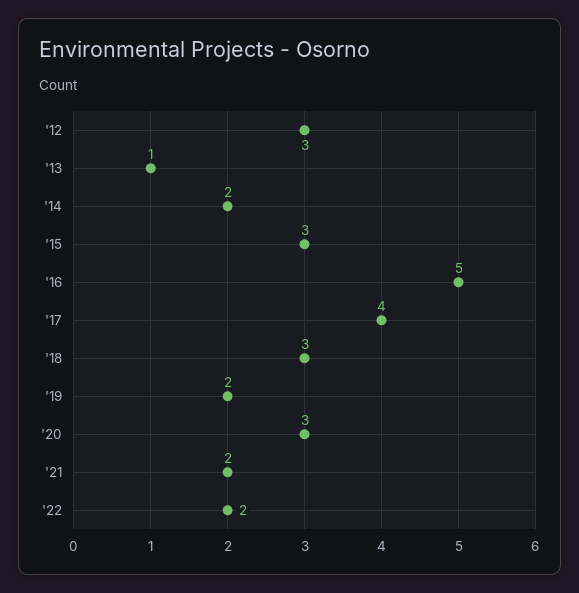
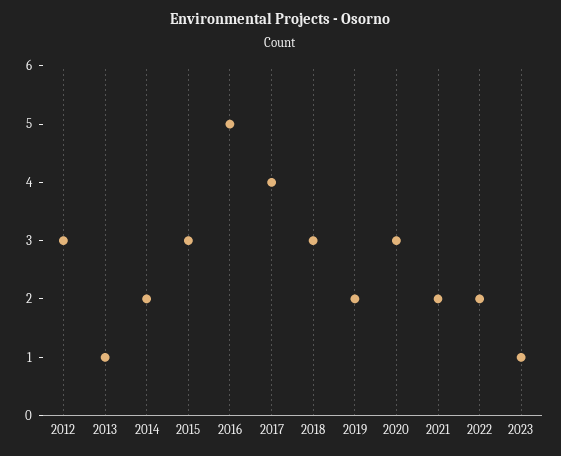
2023: none -> 1

